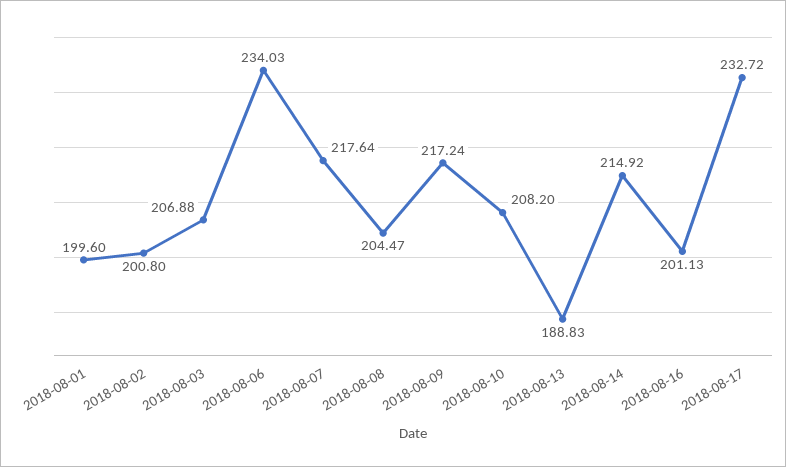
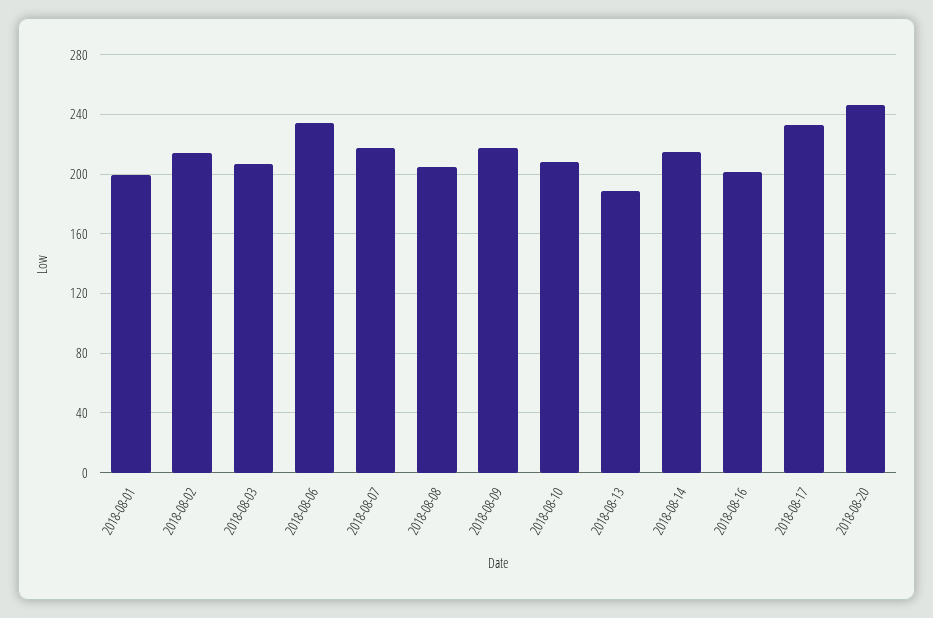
2018-08-02: 200.8 -> 215
2018-08-20: none -> 245

